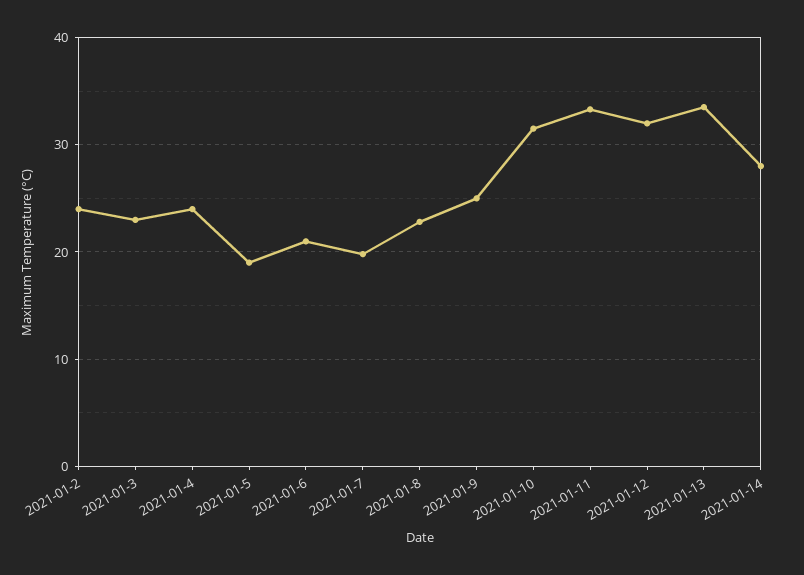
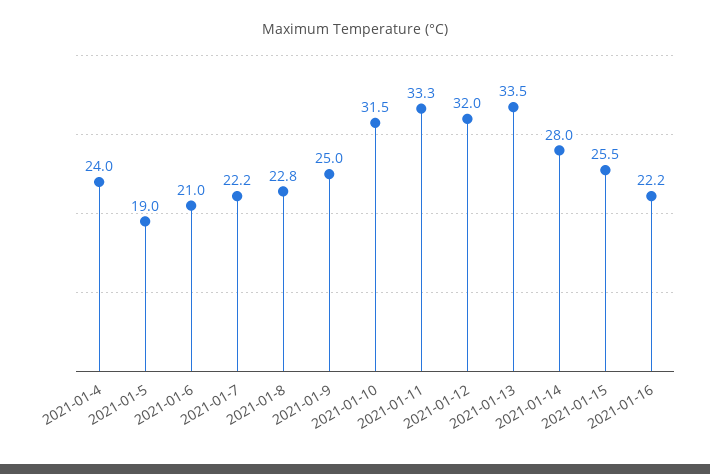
2021-01-2: 24 -> none
2021-01-3: 23 -> none
2021-01-7: 20 -> 22.2
2021-01-15: none -> 25.5
2021-01-16: none -> 22.2

